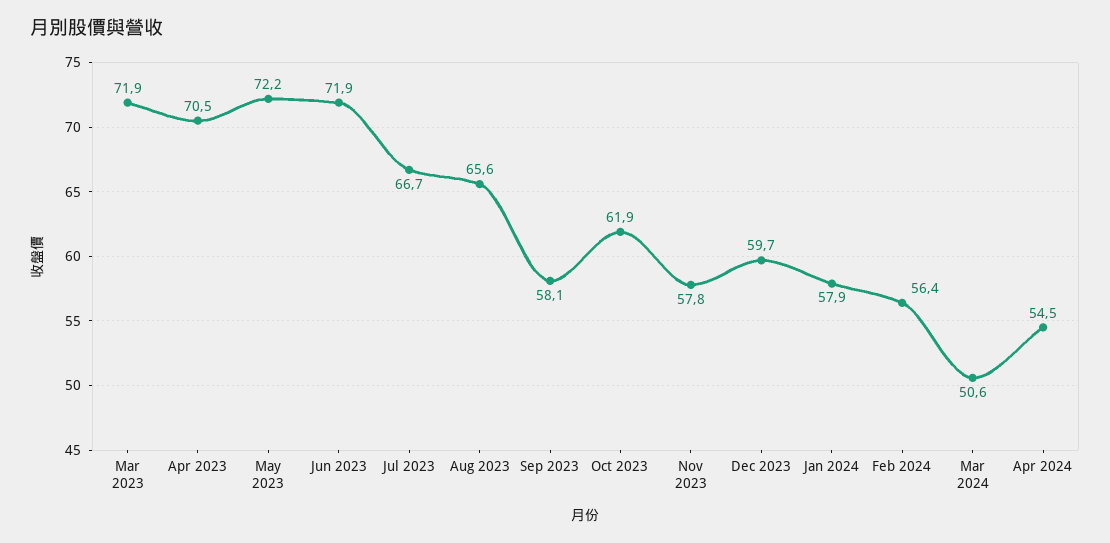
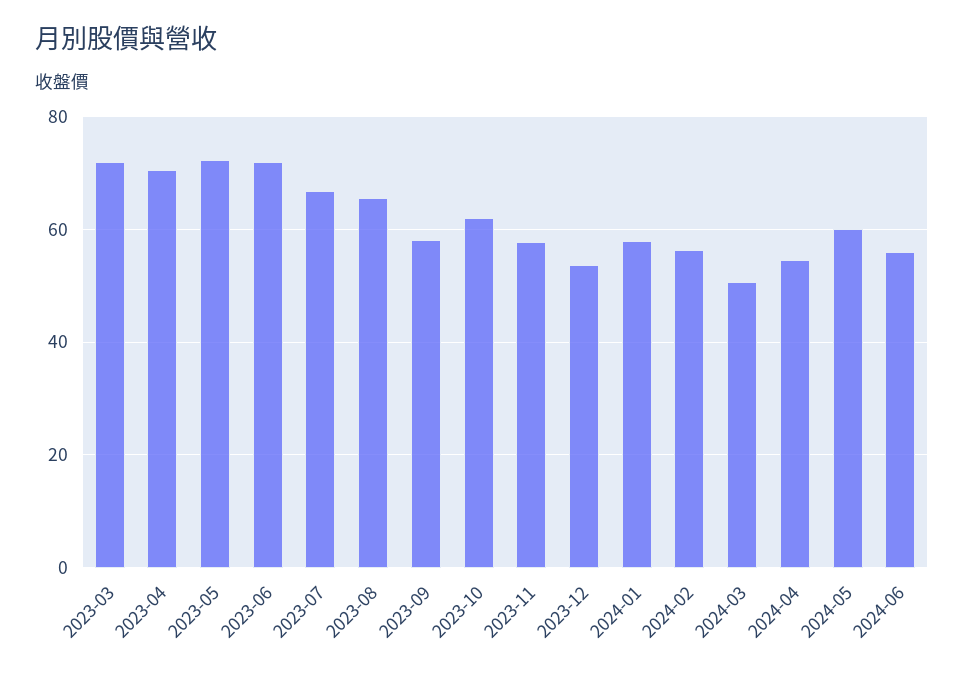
Dec 2023: 59.7 -> 54
2024-05: none -> 60
2024-06: none -> 56

